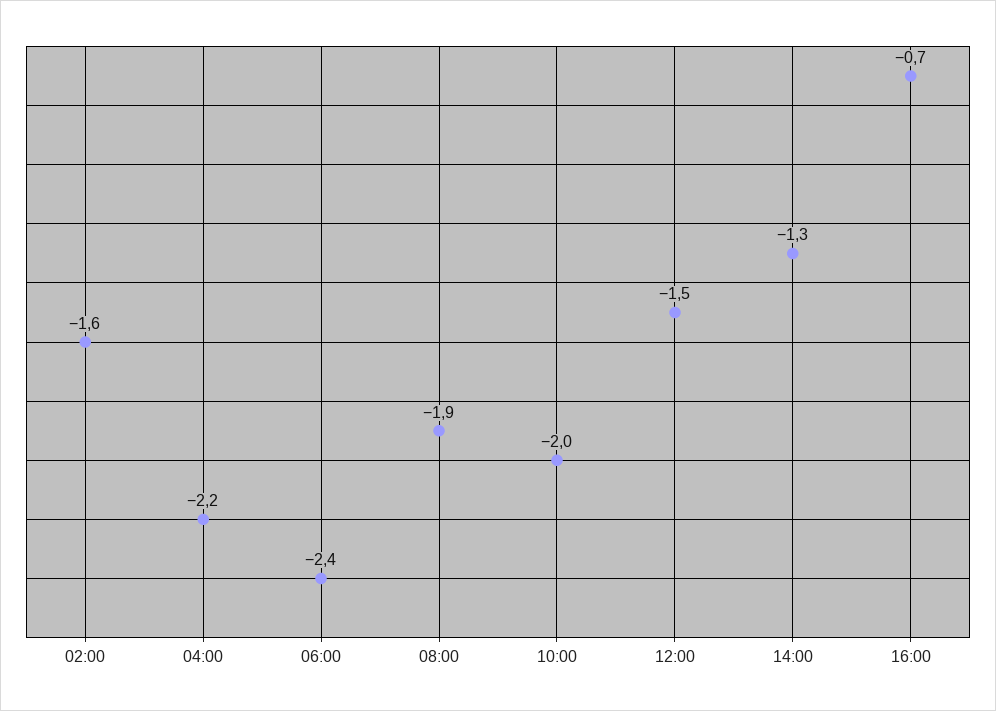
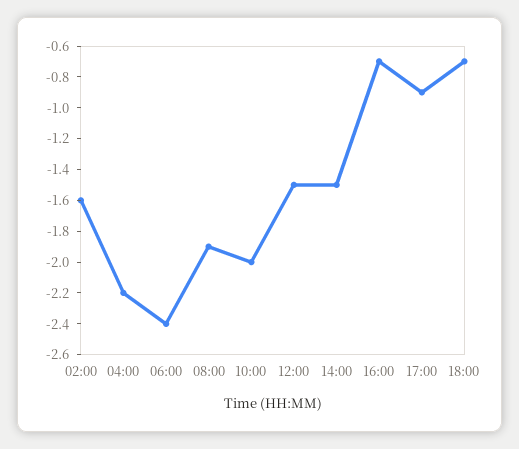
14:00: -1.3 -> -1.5
17:00: none -> -0.9
18:00: none -> -0.7

